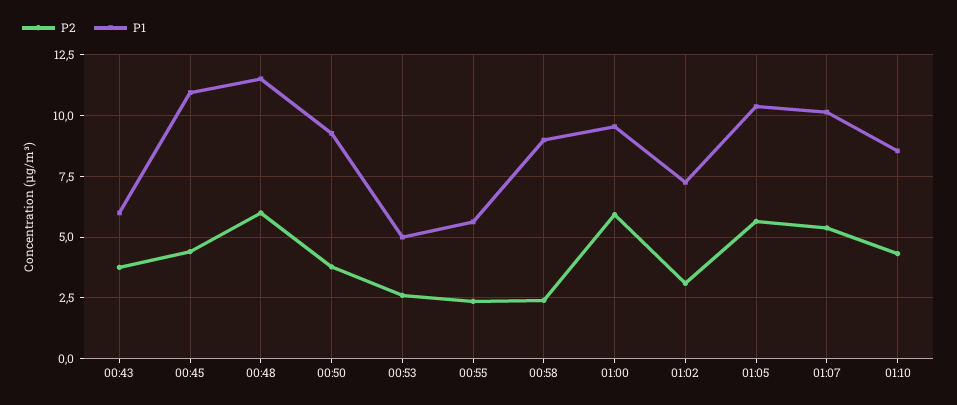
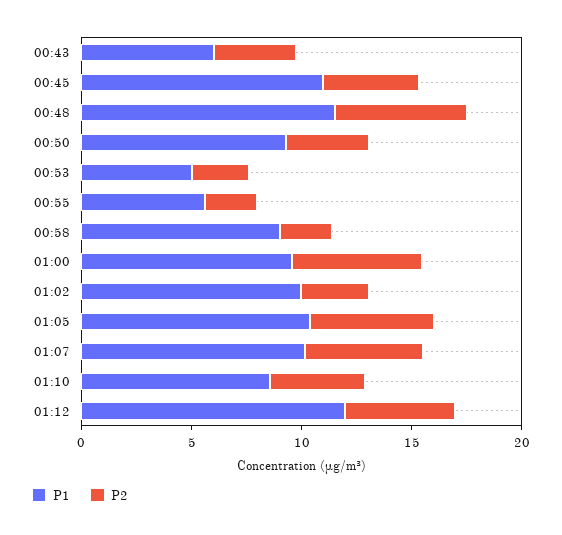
P1, 01:02: 7.25 -> 10
P1, 01:12: none -> 12
P2, 01:12: none -> 5

